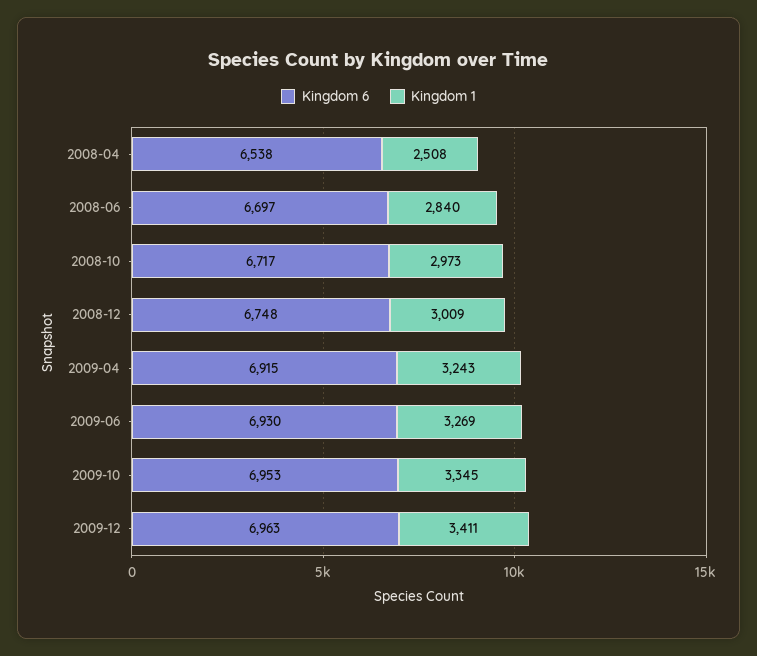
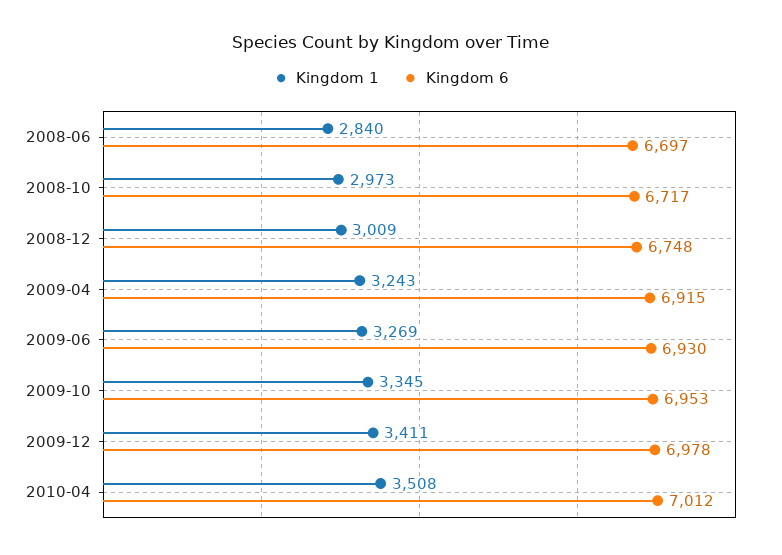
Kingdom 6, 2008-04: 6538 -> none
Kingdom 1, 2008-04: 2508 -> none
Kingdom 6, 2009-12: 6963 -> 6978
Kingdom 1, 2010-04: none -> 3508
Kingdom 6, 2010-04: none -> 7012

